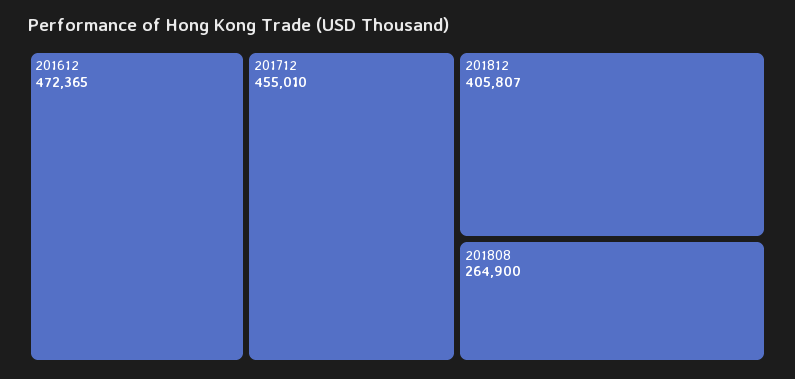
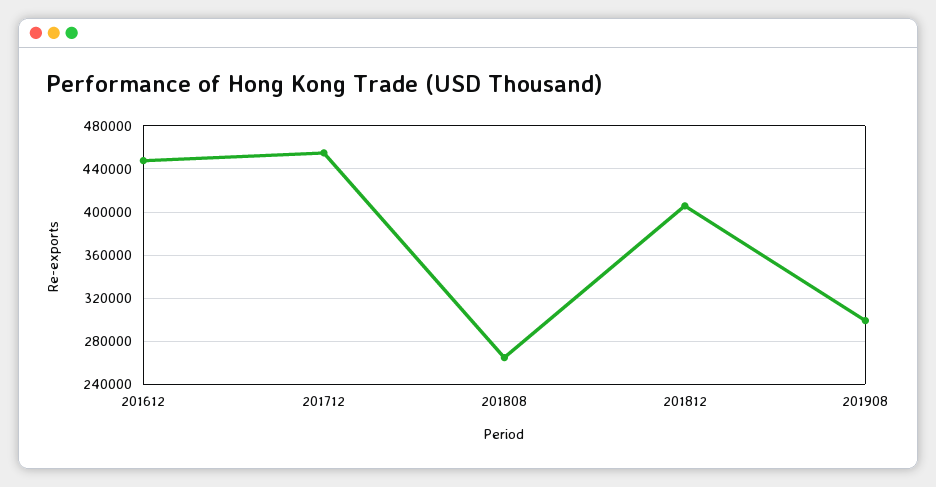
201612: 472365 -> 450000
201908: none -> 300000

